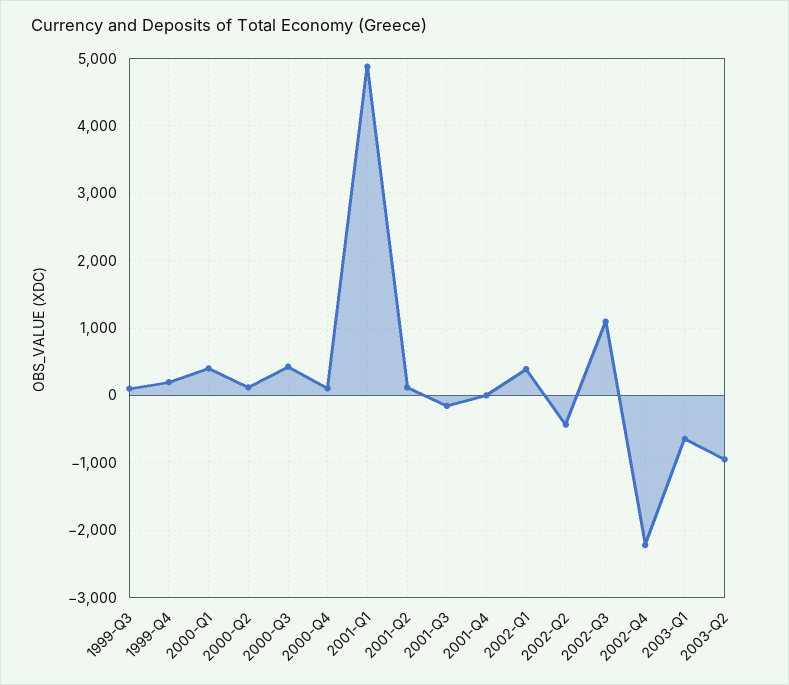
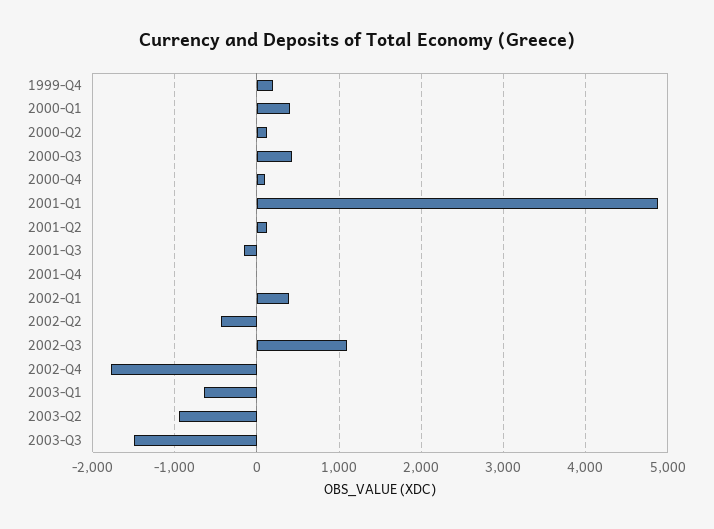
1999-Q3: 100 -> none
2002-Q4: -2200 -> -1800
2003-Q3: none -> -1500

